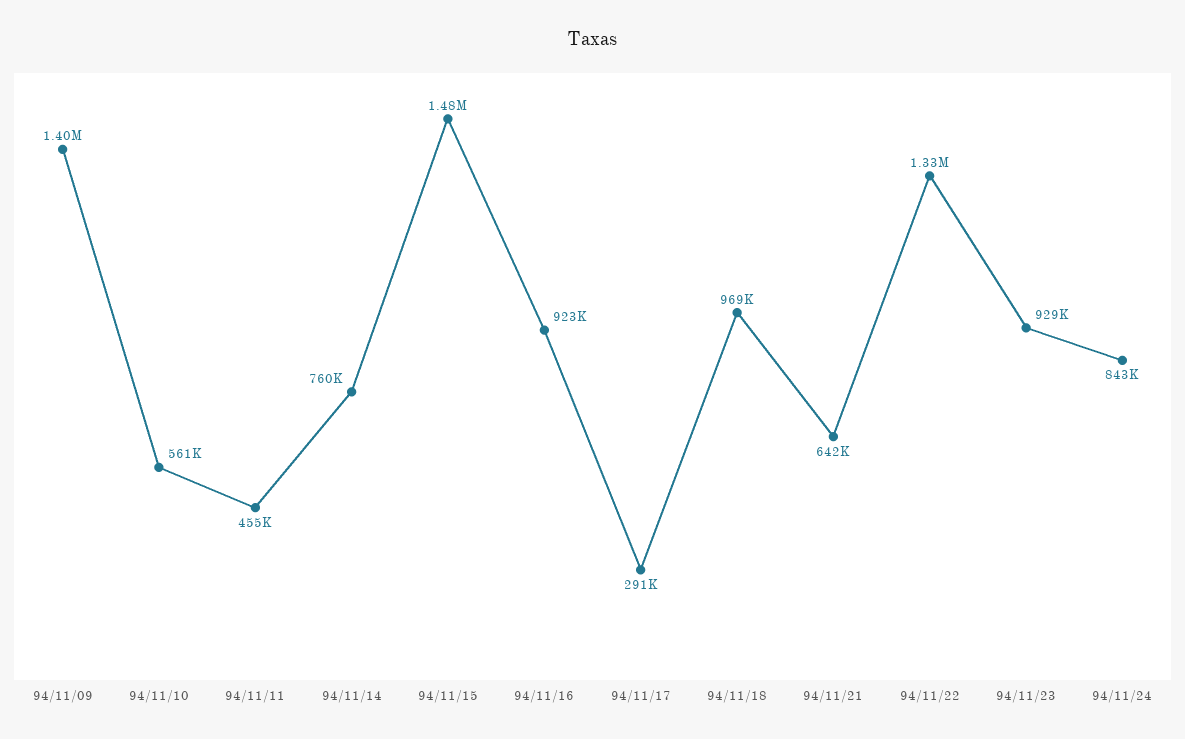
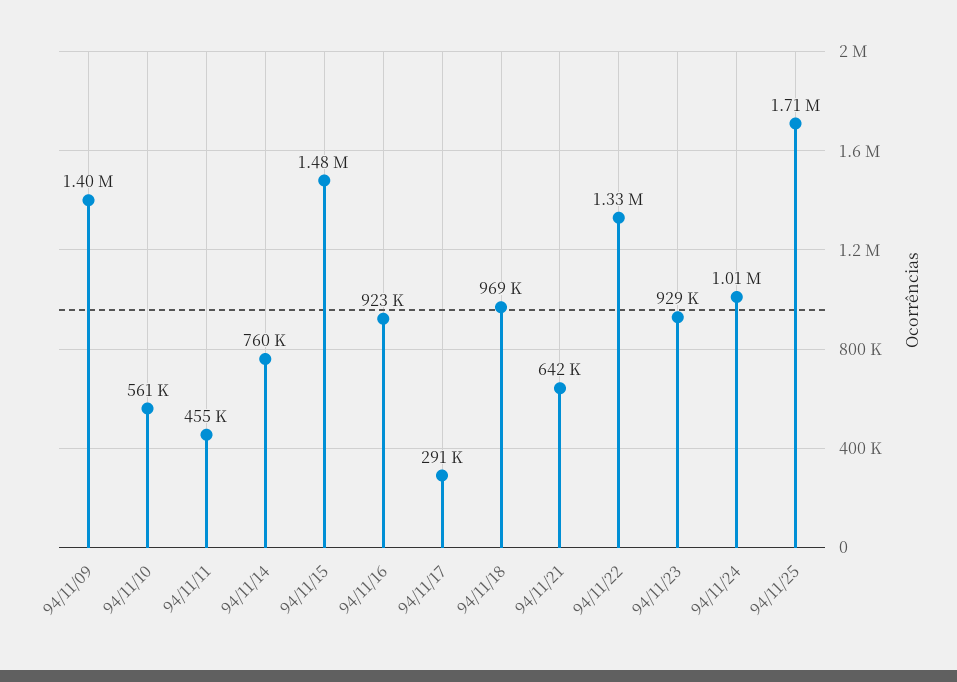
94/11/24: 843000 -> 1010000
94/11/25: none -> 1710000

